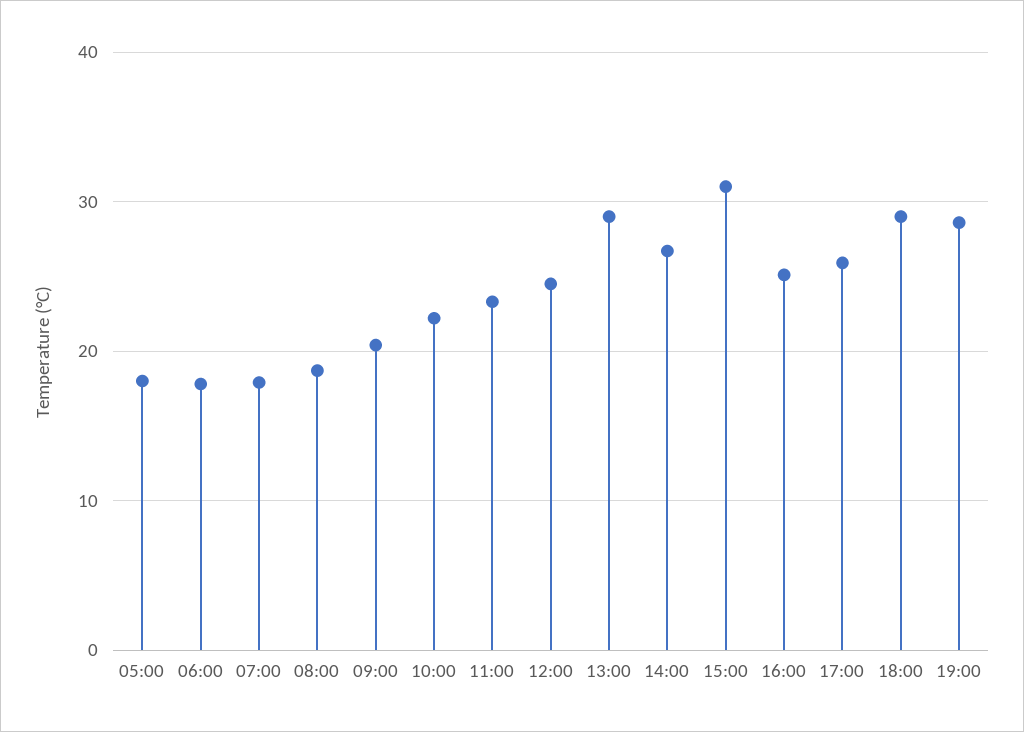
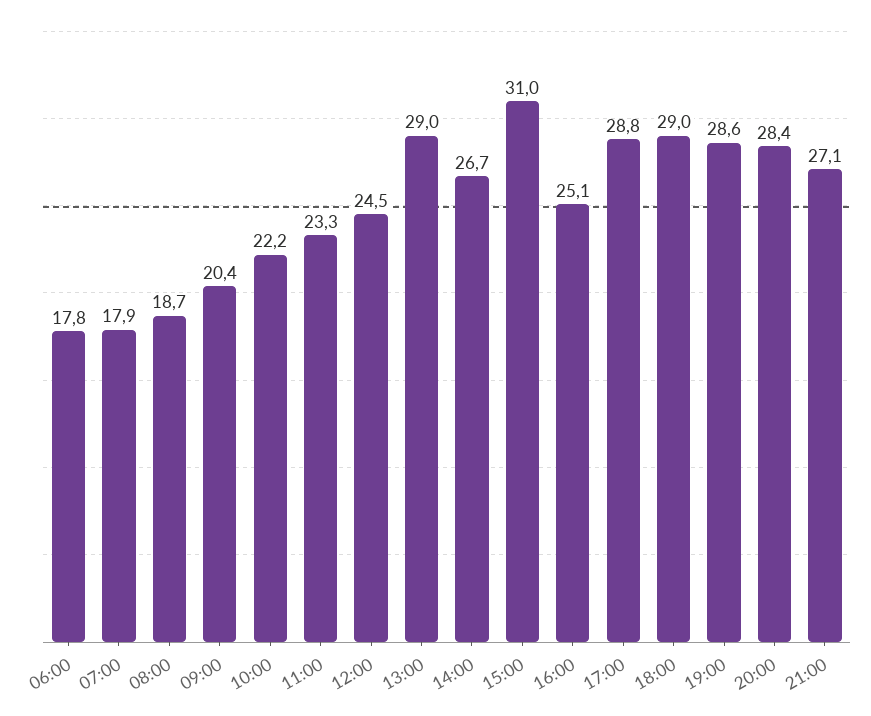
05:00: 18 -> none
17:00: 26 -> 28.8
20:00: none -> 28.4
21:00: none -> 27.1

